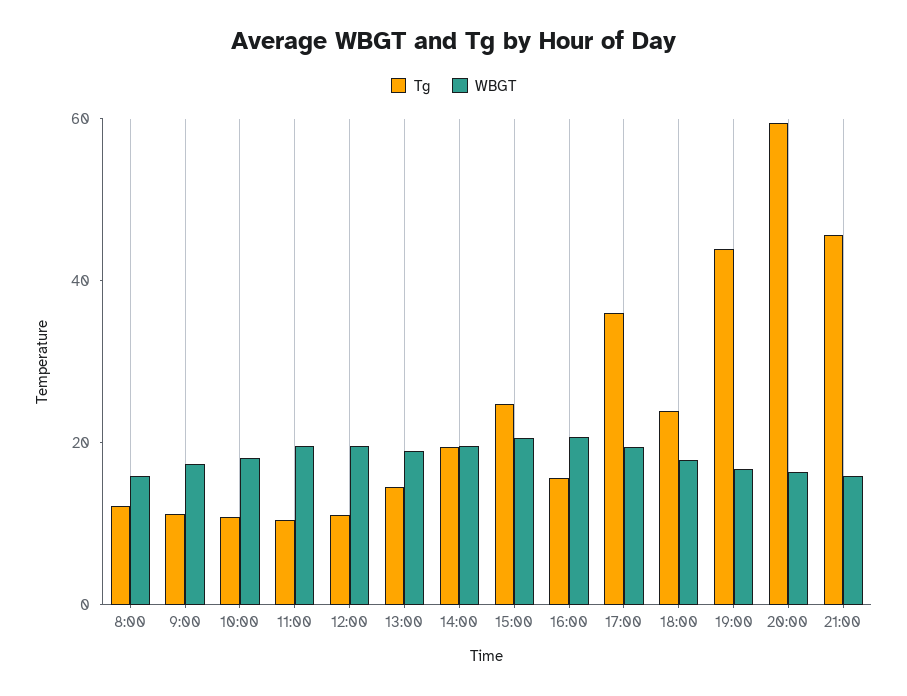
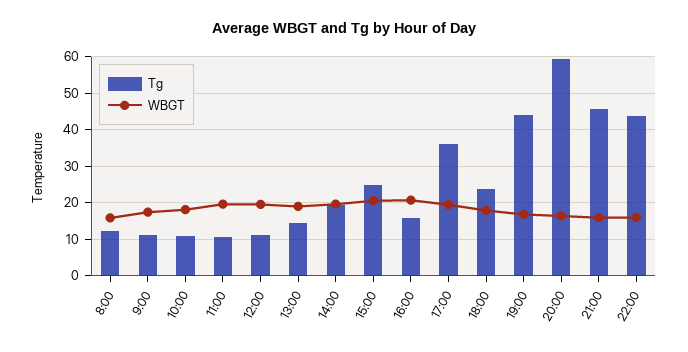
Tg, 22:00: none -> 44
WBGT, 22:00: none -> 16

